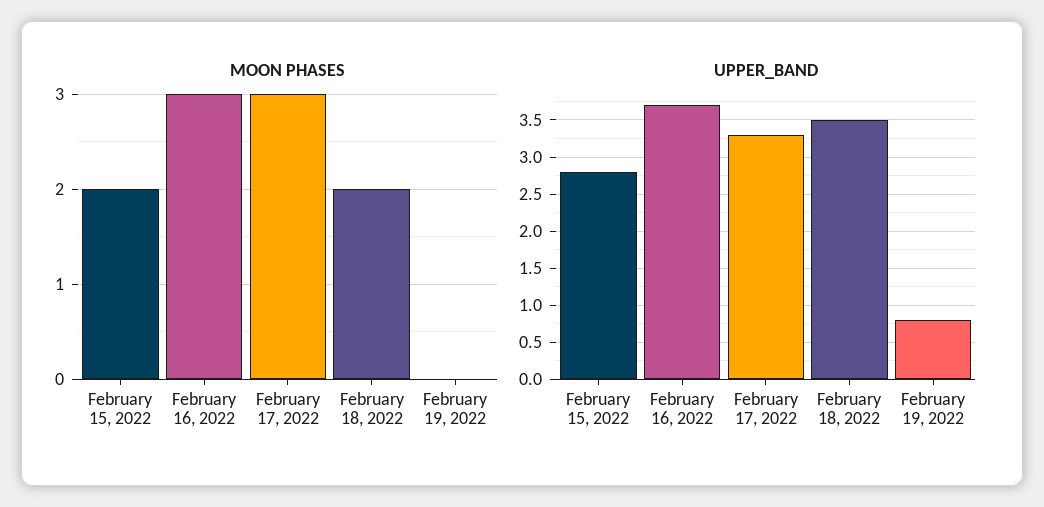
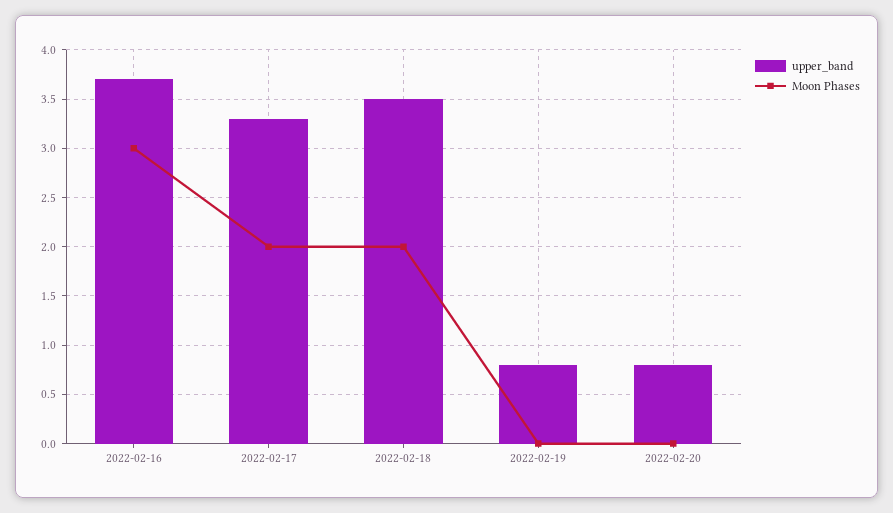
MOON PHASES, February 15, 2022: 2 -> none
MOON PHASES, February 17, 2022: 3 -> 2
UPPER_BAND, February 15, 2022: 2.8 -> none
UPPER_BAND, 2022-02-20: none -> 0.8
MOON PHASES, 2022-02-20: none -> 0

